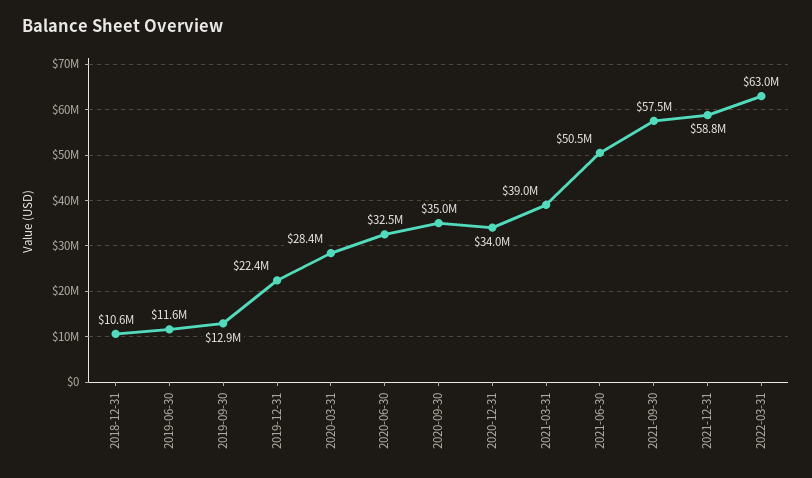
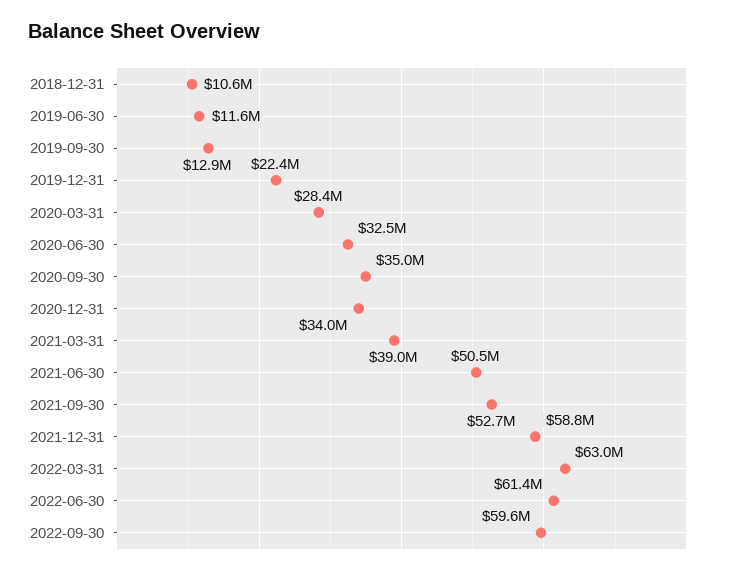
2021-09-30: 57500000 -> 52700000
2022-06-30: none -> 61400000
2022-09-30: none -> 59600000

